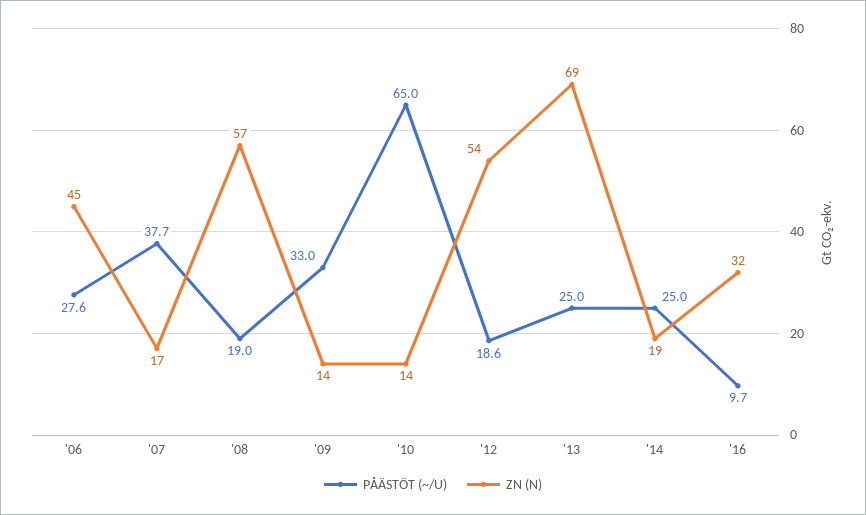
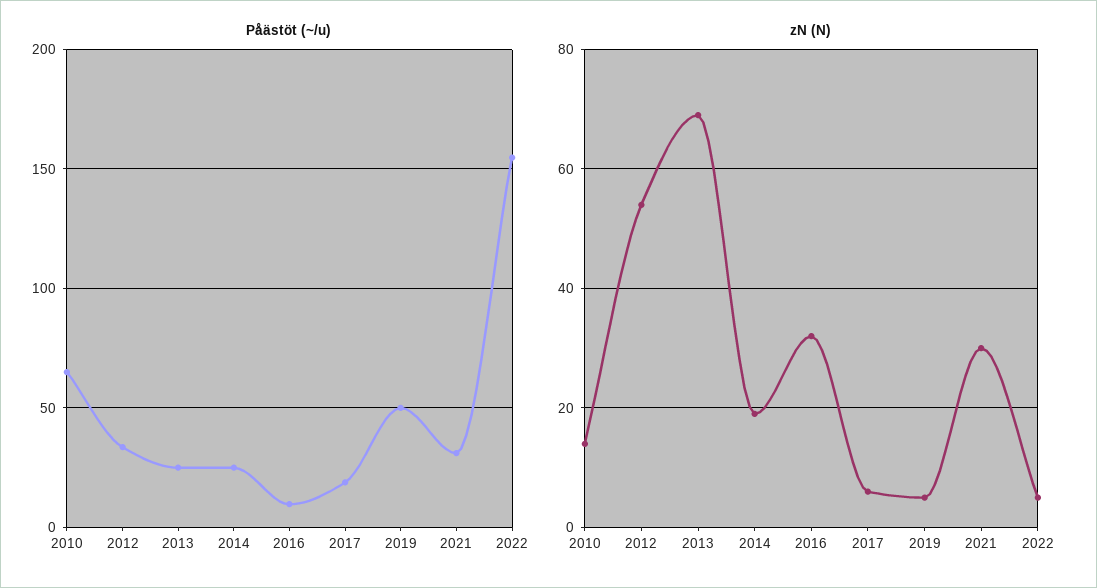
PÅÄSTÖT (~/U), '06: 27.6 -> none
ZN (N), '06: 45 -> none
PÅÄSTÖT (~/U), '07: 37.7 -> none
ZN (N), '07: 17 -> none
PÅÄSTÖT (~/U), '08: 19 -> none
ZN (N), '08: 57 -> none
PÅÄSTÖT (~/U), '09: 33 -> none
ZN (N), '09: 14 -> none
PÅÄSTÖT (~/U), '12: 18.6 -> 35
PÅÄSTÖT (~/U), 2017: none -> 20
PÅÄSTÖT (~/U), 2019: none -> 50
PÅÄSTÖT (~/U), 2021: none -> 30
PÅÄSTÖT (~/U), 2022: none -> 155
ZN (N), 2017: none -> 5
ZN (N), 2019: none -> 5
ZN (N), 2021: none -> 30
ZN (N), 2022: none -> 5

